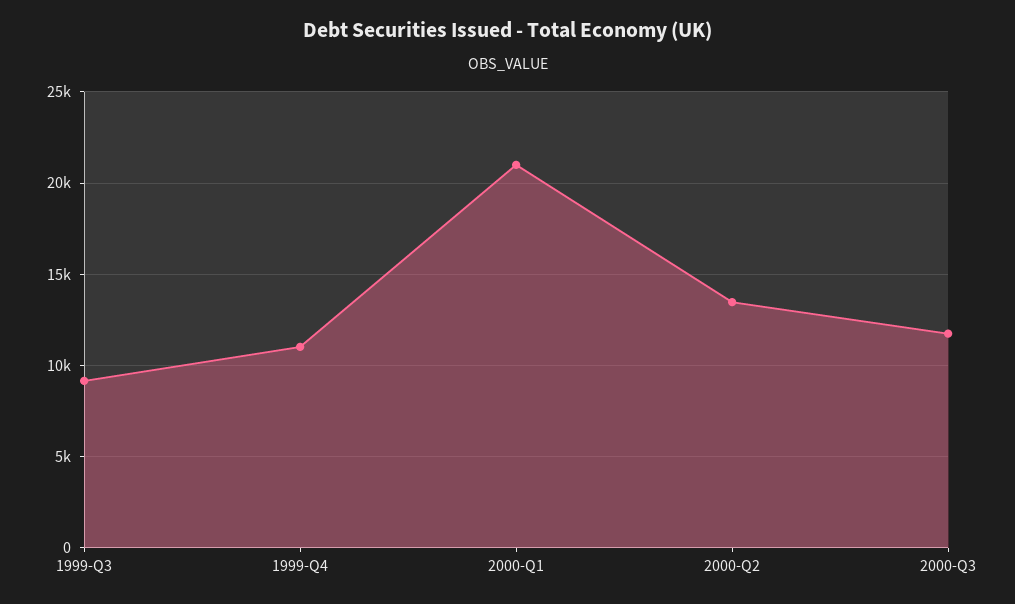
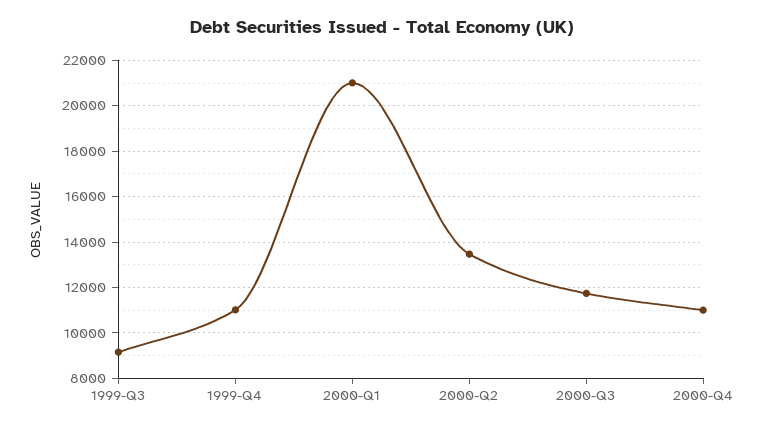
2000-Q4: none -> 11000

